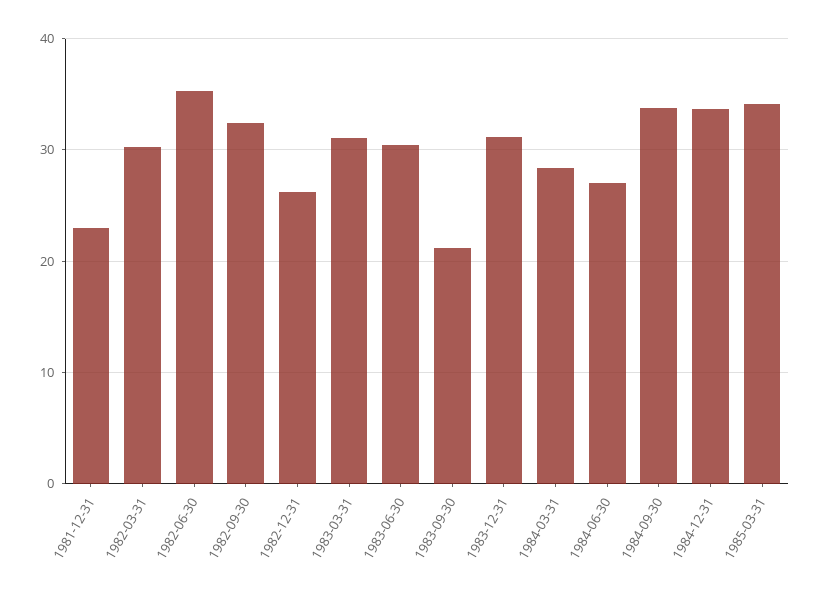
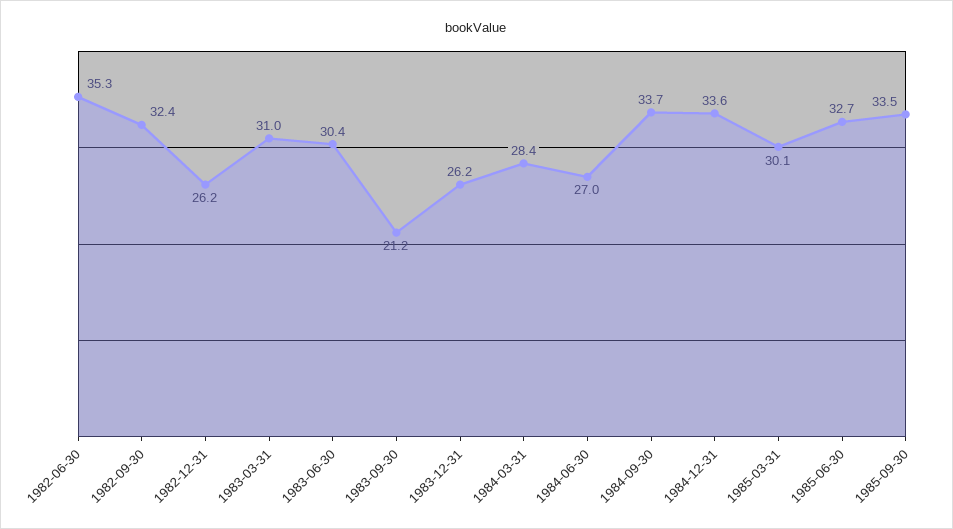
1981-12-31: 23 -> none
1982-03-31: 30 -> none
1983-12-31: 31 -> 26.2
1985-03-31: 34 -> 30.1
1985-06-30: none -> 32.7
1985-09-30: none -> 33.5

